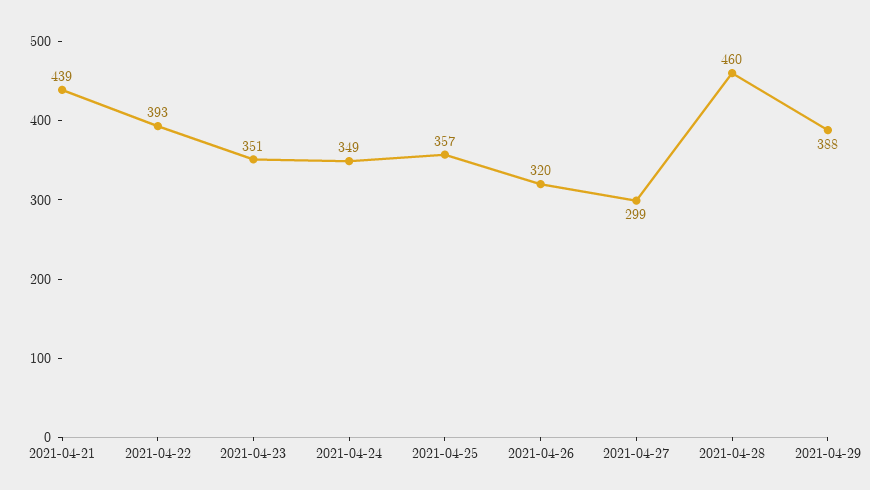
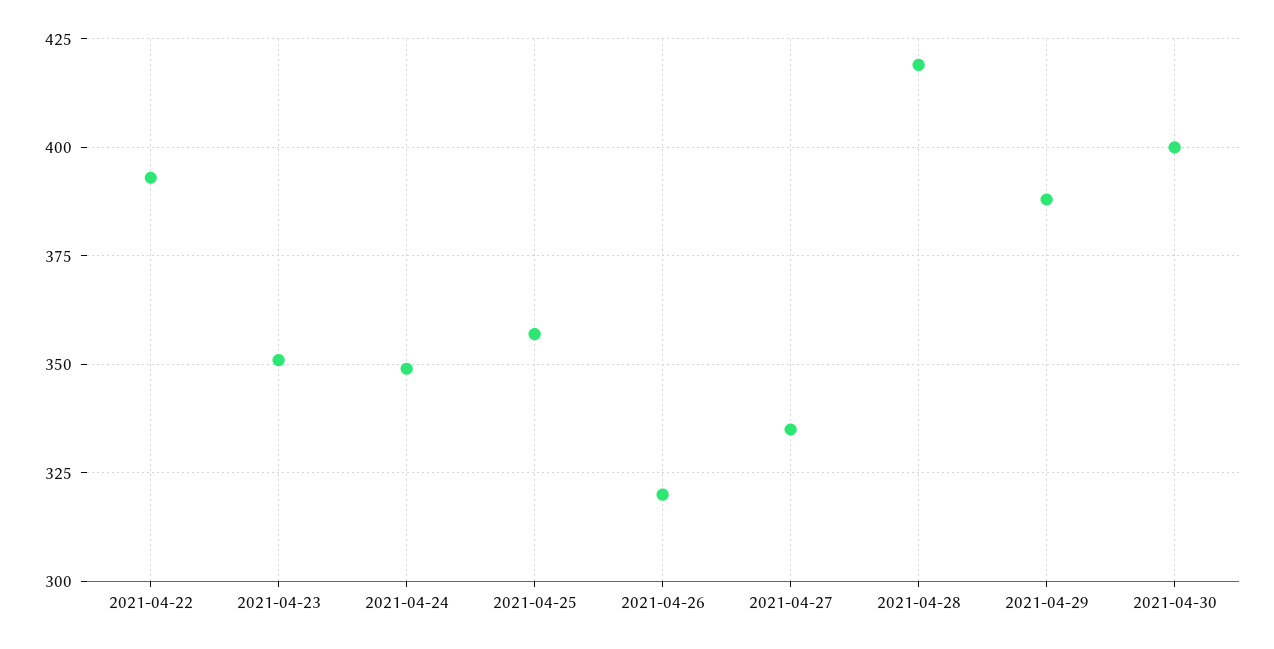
2021-04-21: 439 -> none
2021-04-27: 299 -> 335
2021-04-28: 460 -> 420
2021-04-30: none -> 400

